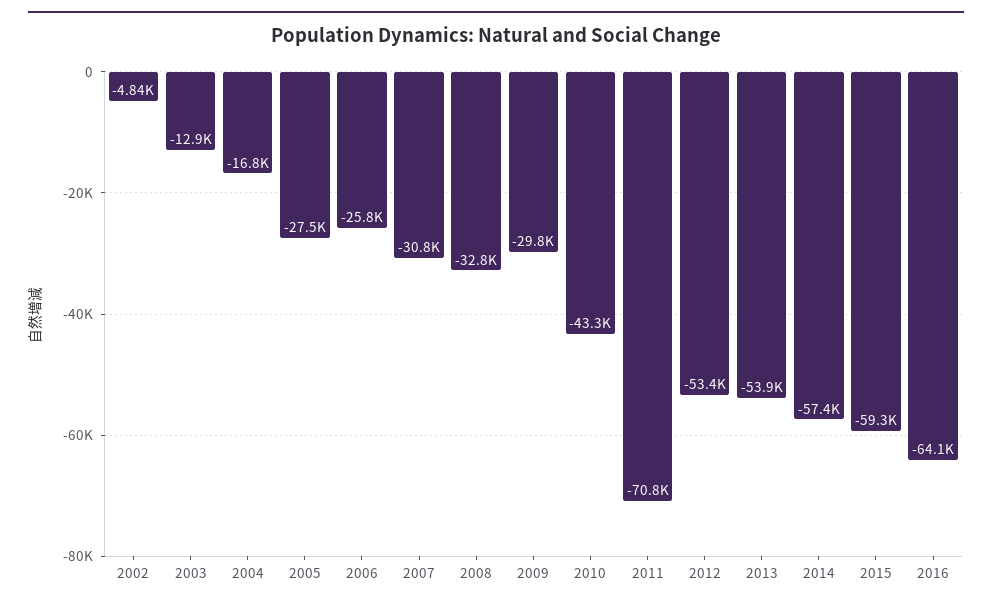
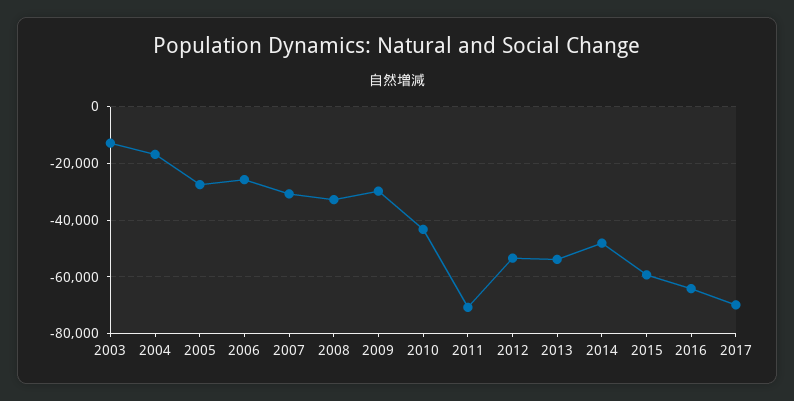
2002: -4840 -> none
2014: -57400 -> -47500
2017: none -> -70000

